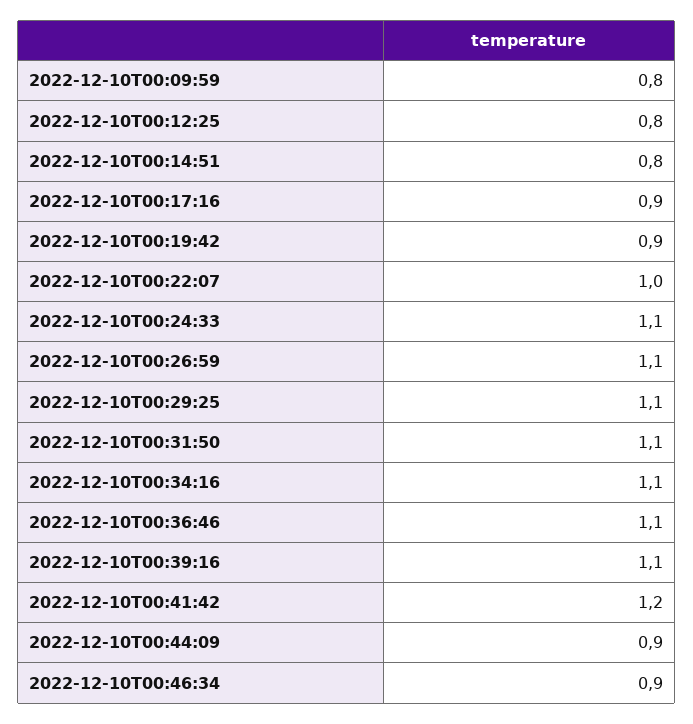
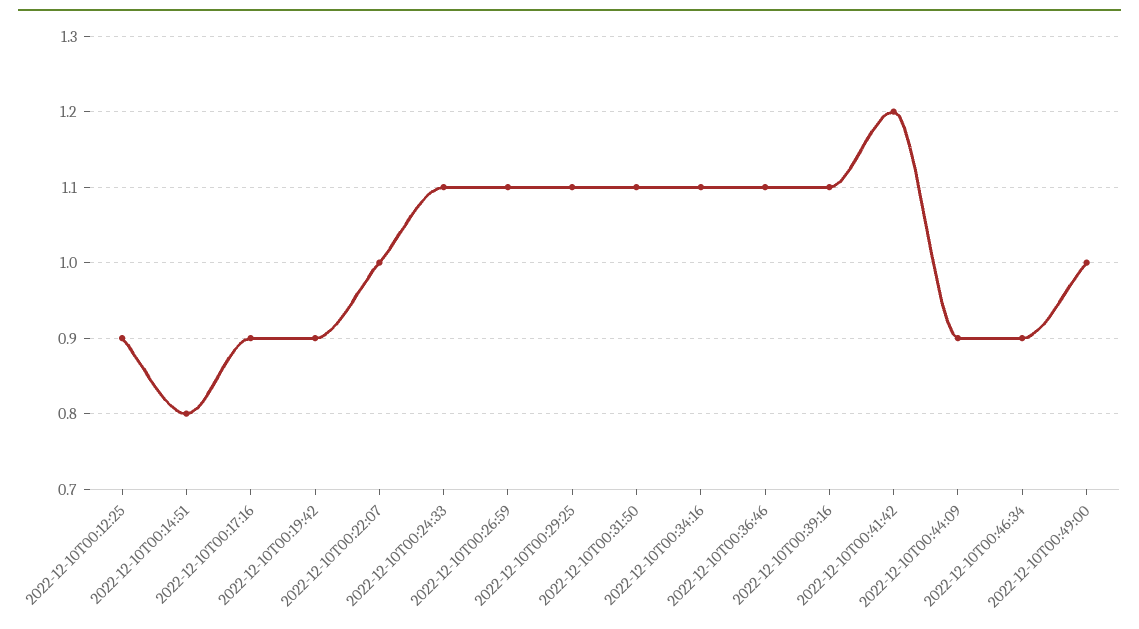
2022-12-10T00:09:59: 0.8 -> none
2022-12-10T00:12:25: 0.8 -> 0.9
2022-12-10T00:49:00: none -> 1

